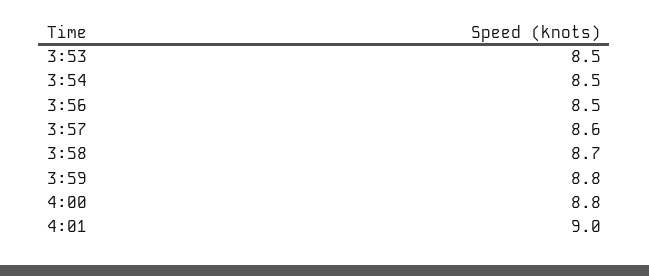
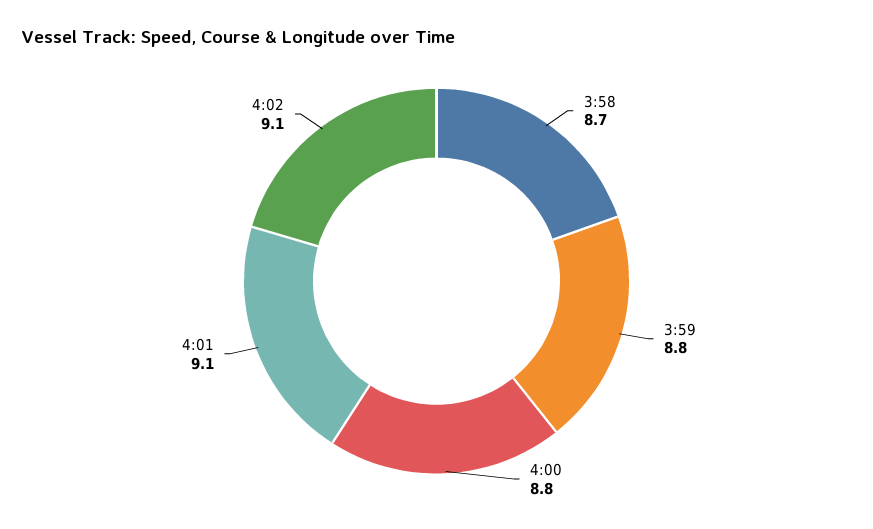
3:53: 8.5 -> none
3:54: 8.5 -> none
3:56: 8.5 -> none
3:57: 8.6 -> none
4:01: 9 -> 9.1
4:02: none -> 9.1

